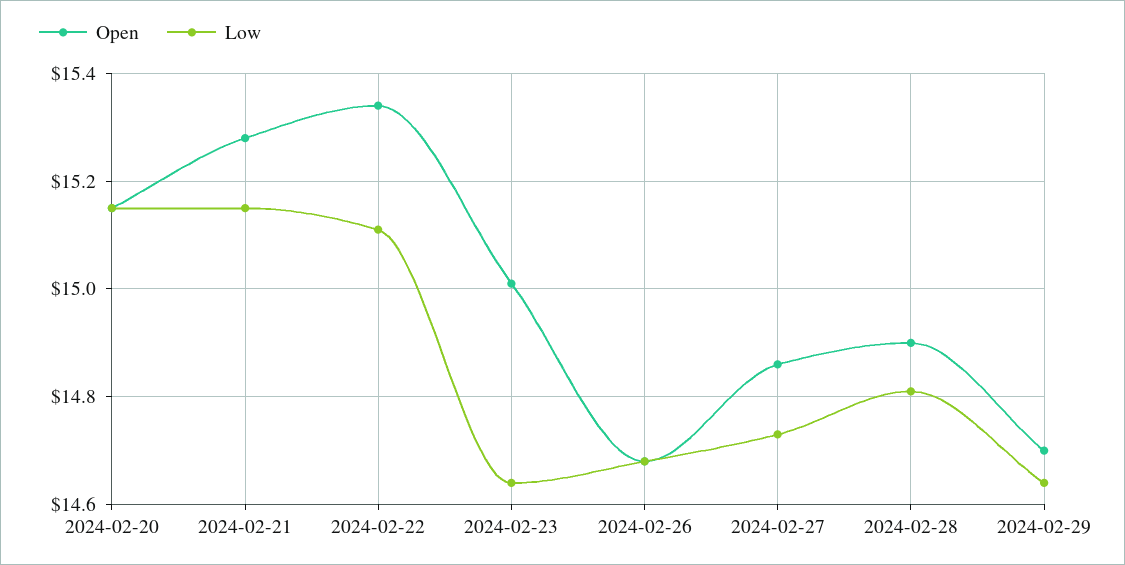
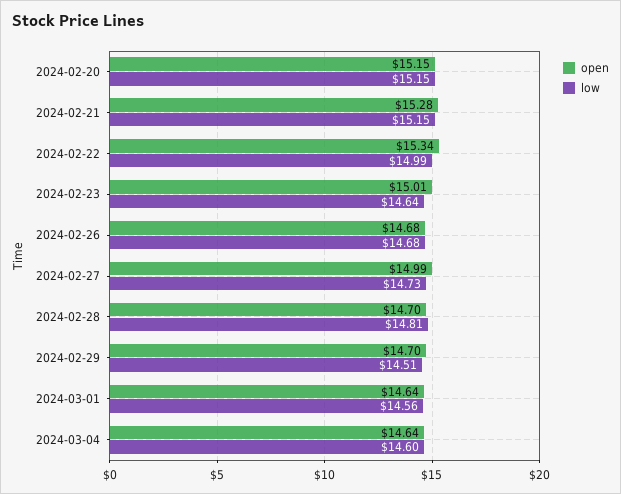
Low, 2024-02-22: 15.1 -> 14.99
Open, 2024-02-27: 14.85 -> 14.99
Open, 2024-02-28: 14.9 -> 14.7
Low, 2024-02-29: 14.65 -> 14.51
Open, 2024-03-01: none -> 14.64
Low, 2024-03-01: none -> 14.56
Open, 2024-03-04: none -> 14.64
Low, 2024-03-04: none -> 14.6

